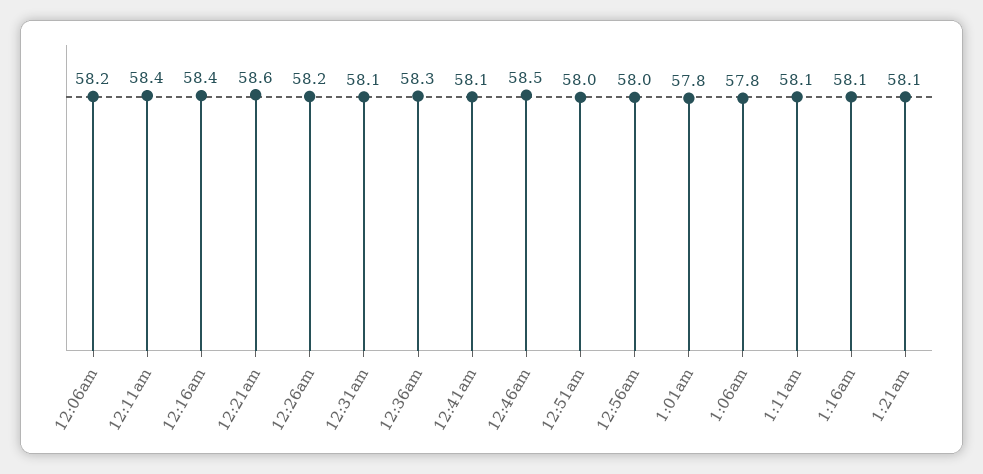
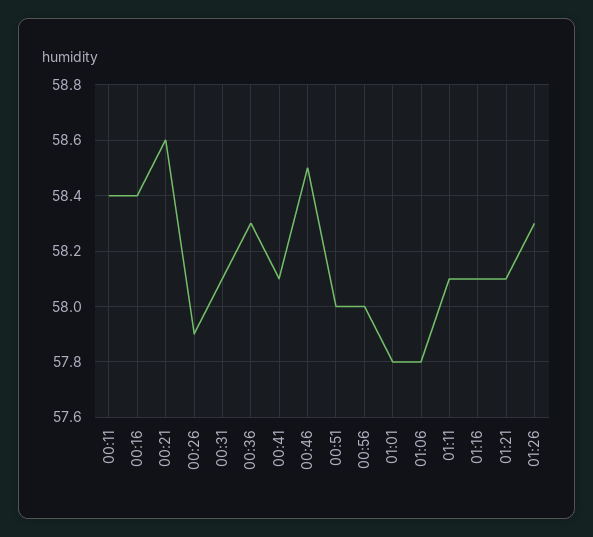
12:06am: 58.2 -> none
12:26am: 58.2 -> 57.9
01:26: none -> 58.3

